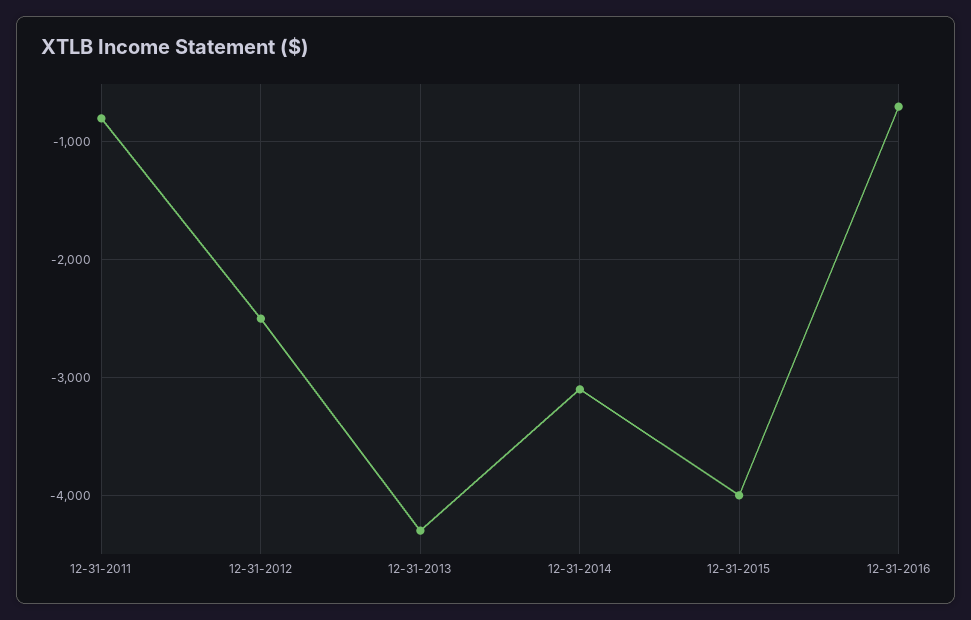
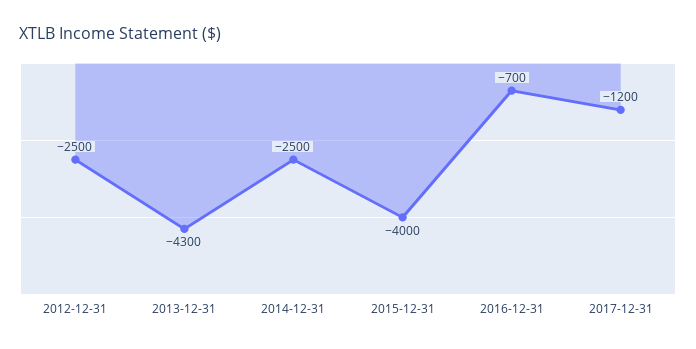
12-31-2011: -800 -> none
12-31-2014: -3100 -> -2500
2017-12-31: none -> -1200

